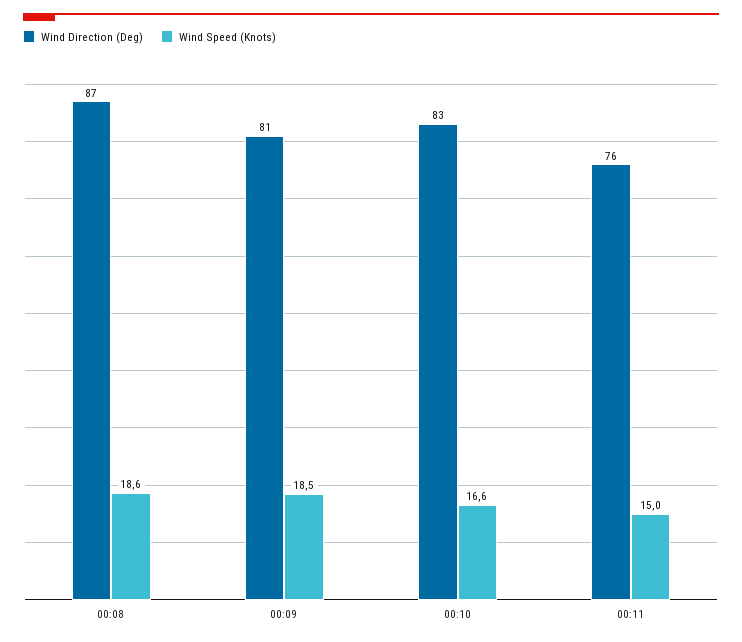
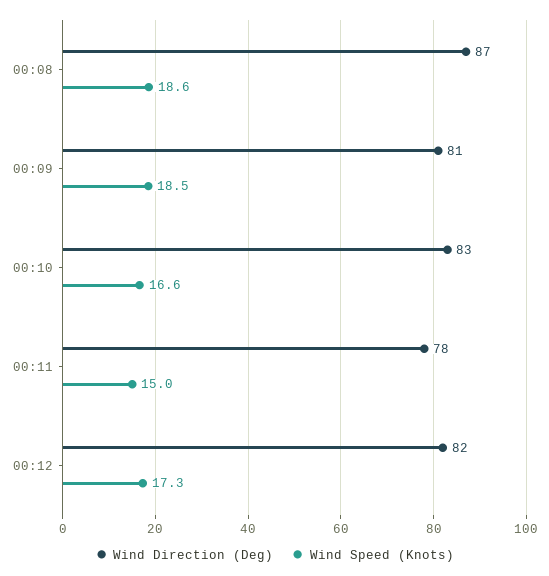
Wind Direction (Deg), 00:11: 76 -> 78
Wind Direction (Deg), 00:12: none -> 82
Wind Speed (Knots), 00:12: none -> 17.3

